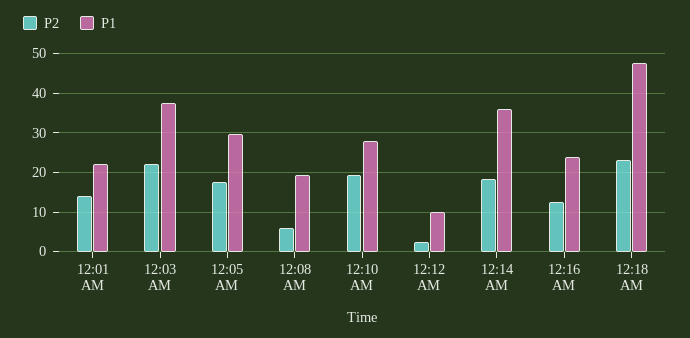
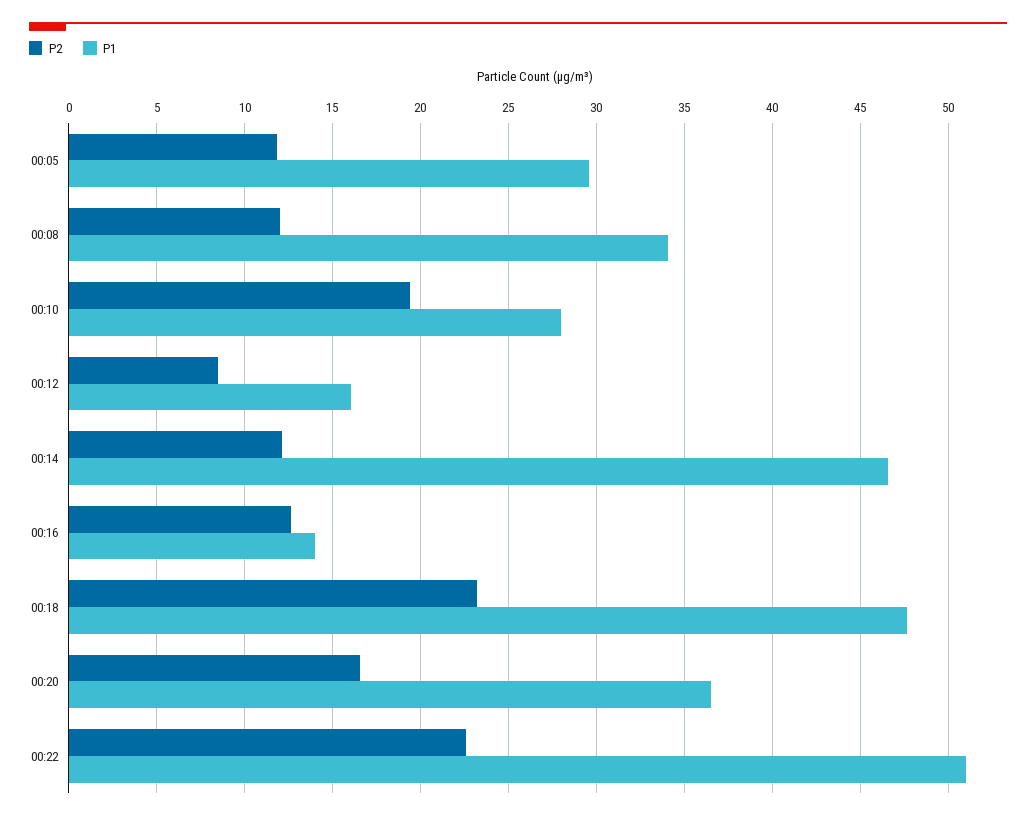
P2, 12:01 AM: 14 -> none
P1, 12:01 AM: 22 -> none
P2, 12:03 AM: 22 -> none
P1, 12:03 AM: 38 -> none
P2, 12:05 AM: 18 -> 12
P2, 12:08 AM: 6 -> 12
P1, 12:08 AM: 20 -> 34
P2, 12:12 AM: 2 -> 8.5
P1, 12:12 AM: 10 -> 16
P2, 12:14 AM: 18 -> 12
P1, 12:14 AM: 36 -> 46.5
P1, 12:16 AM: 24 -> 14
P2, 00:20: none -> 16.5
P1, 00:20: none -> 36.5
P2, 00:22: none -> 22.5
P1, 00:22: none -> 51

